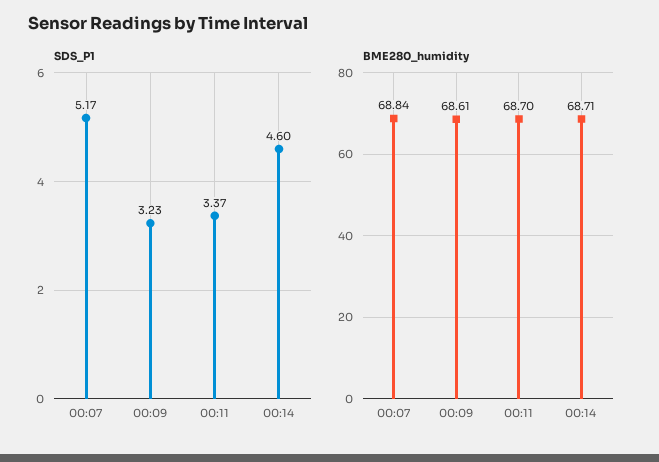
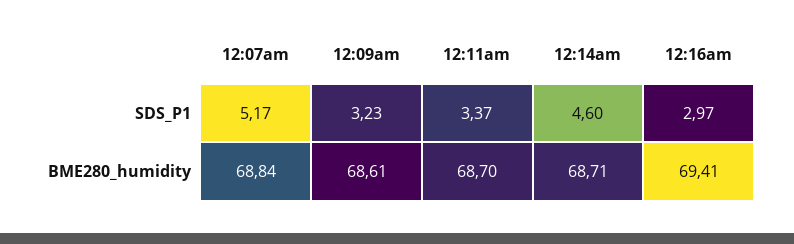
SDS_P1, 12:16am: none -> 2.97
BME280_humidity, 12:16am: none -> 69.41

